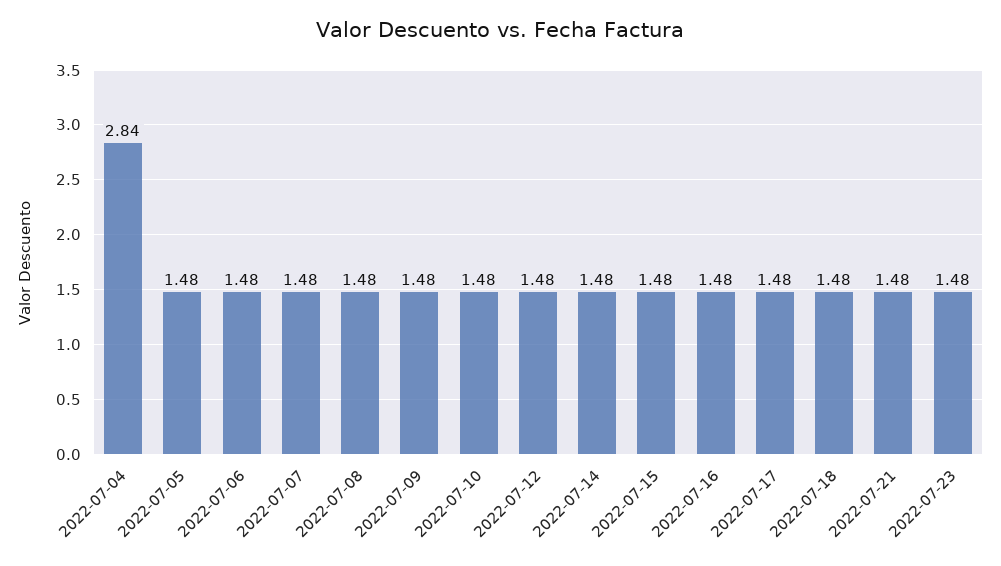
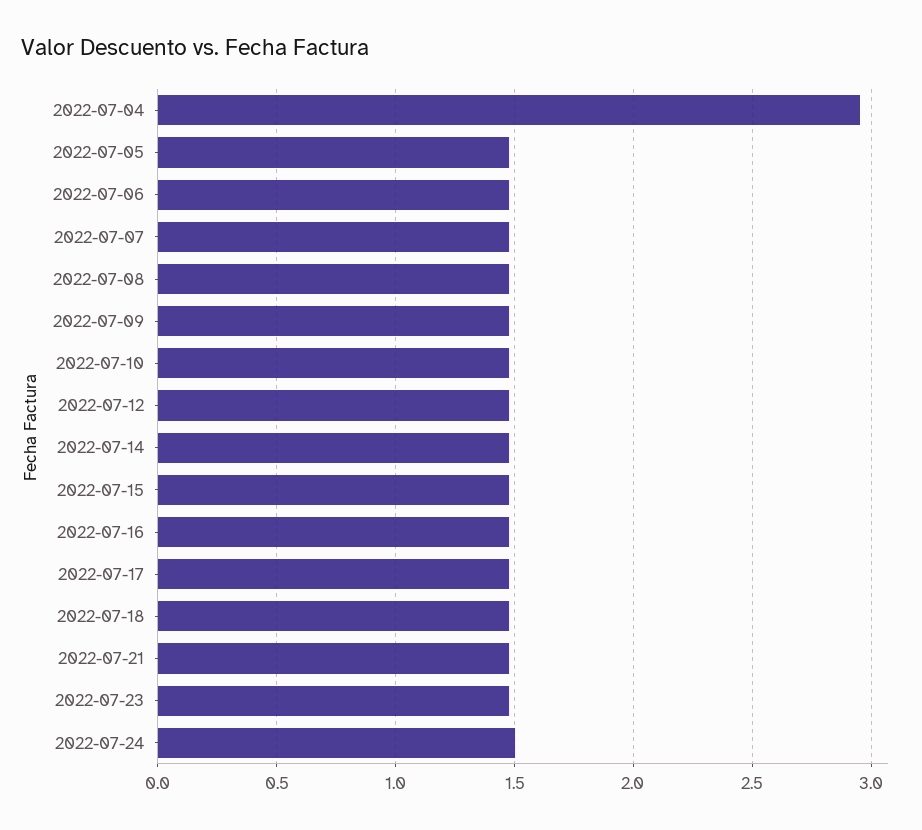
2022-07-04: 2.84 -> 2.95
2022-07-24: none -> 1.5

